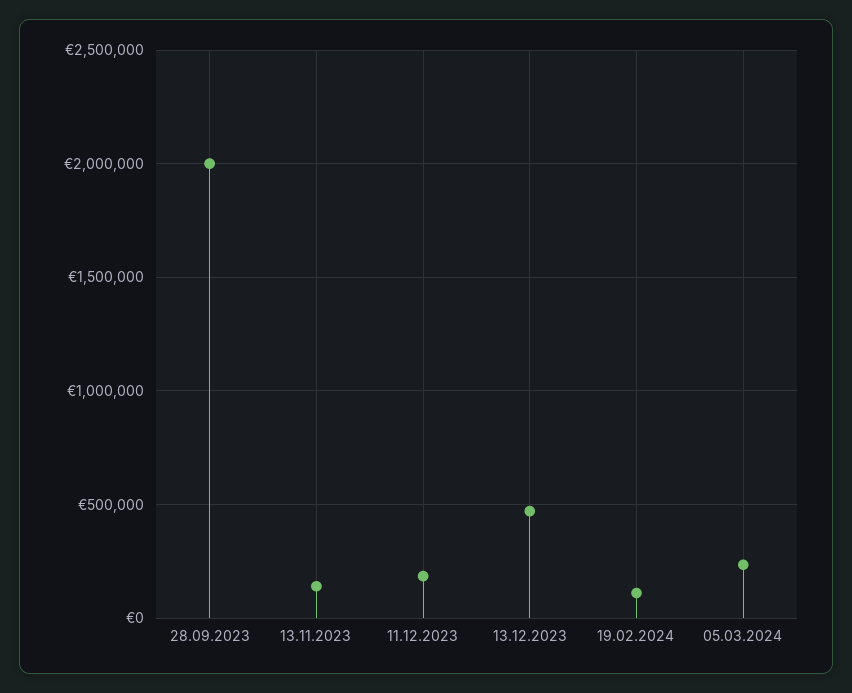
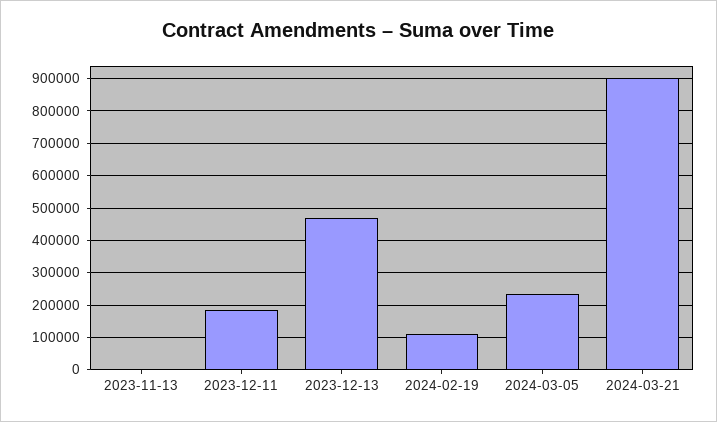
28.09.2023: 2000000 -> none
13.11.2023: 150000 -> 0
2024-03-21: none -> 900000

